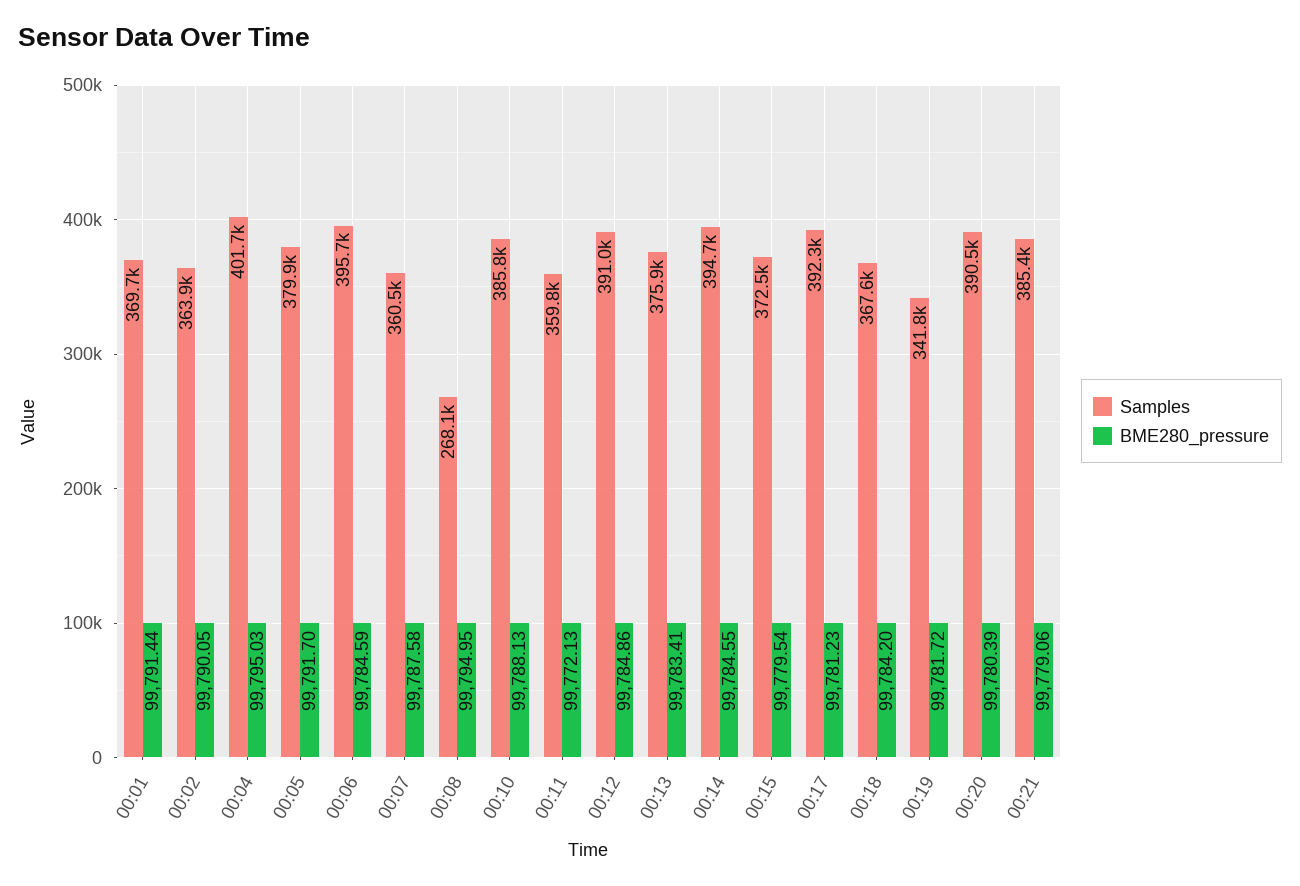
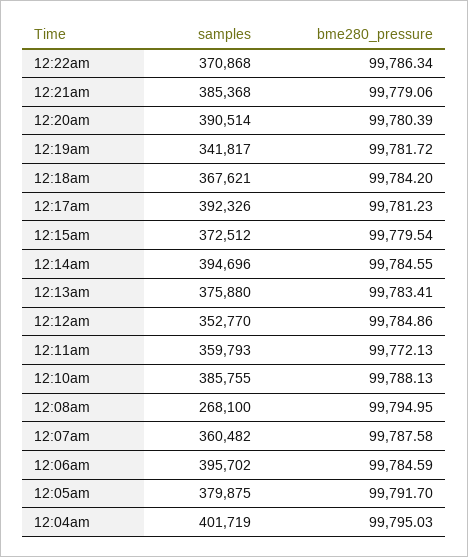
Samples, 00:01: 369700 -> none
BME280_pressure, 00:01: 99791.44 -> none
Samples, 00:02: 363900 -> none
BME280_pressure, 00:02: 99790.05 -> none
Samples, 00:12: 391000 -> 352770
Samples, 12:22am: none -> 370868
BME280_pressure, 12:22am: none -> 99786.34

